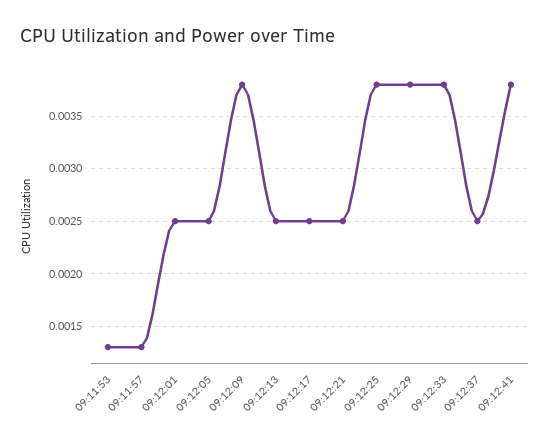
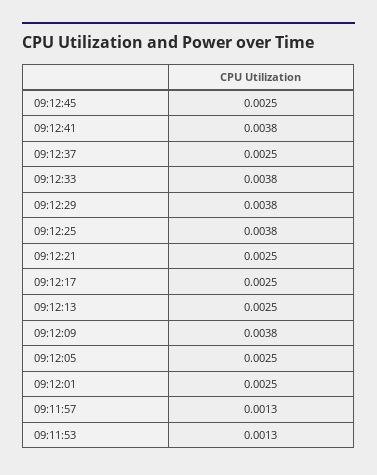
09:12:45: none -> 0.0025

